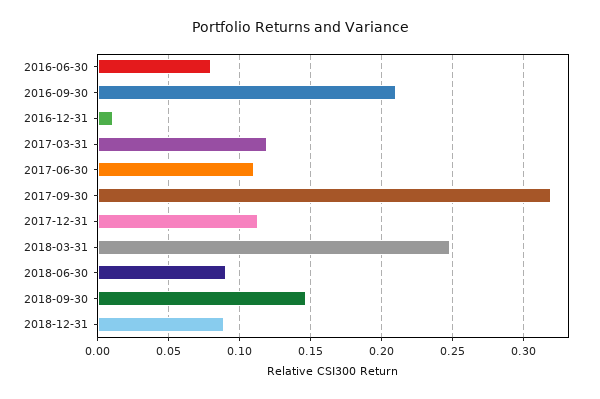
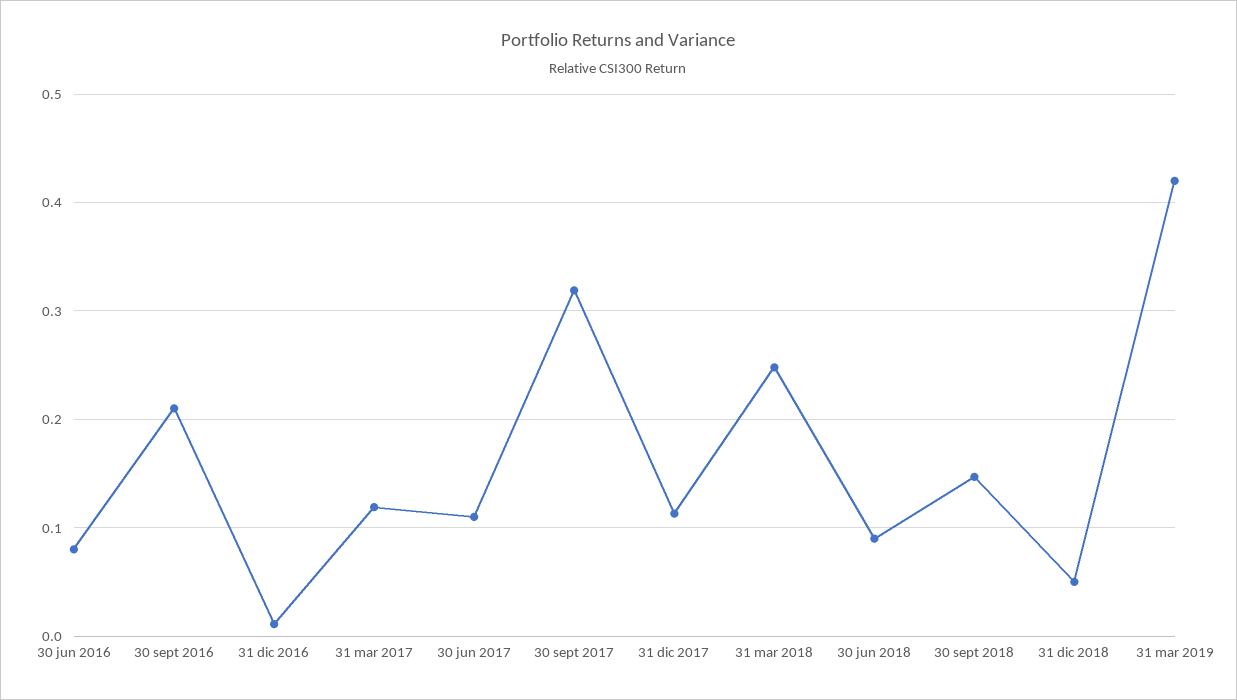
2018-12-31: 0.09 -> 0.05
31 mar 2019: none -> 0.42

